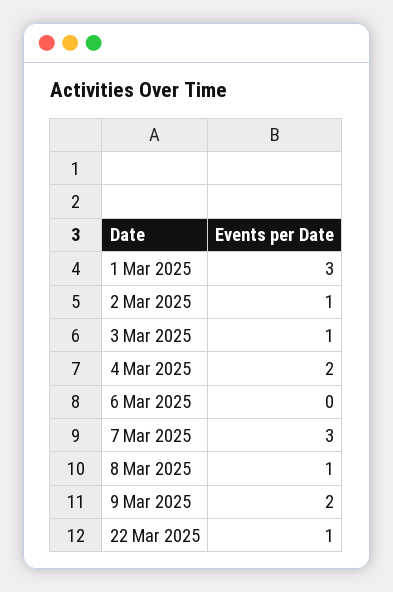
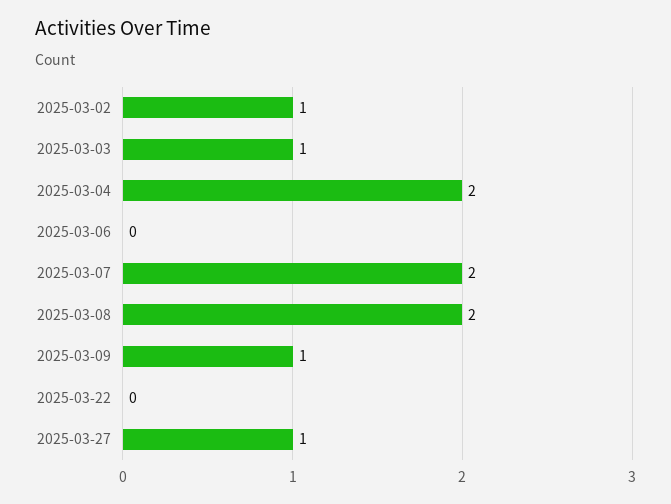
1 Mar 2025: 3 -> none
7 Mar 2025: 3 -> 2
8 Mar 2025: 1 -> 2
9 Mar 2025: 2 -> 1
22 Mar 2025: 1 -> 0
2025-03-27: none -> 1

